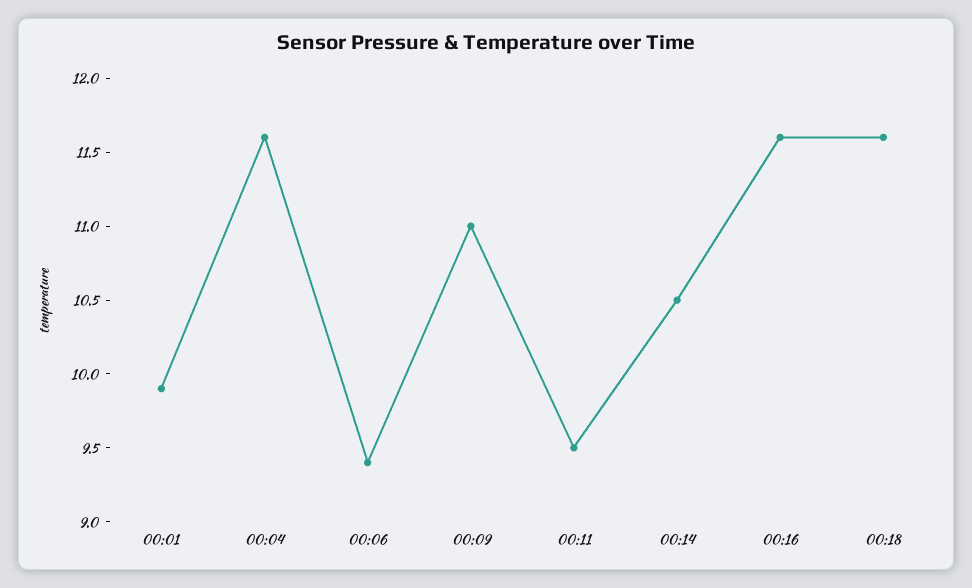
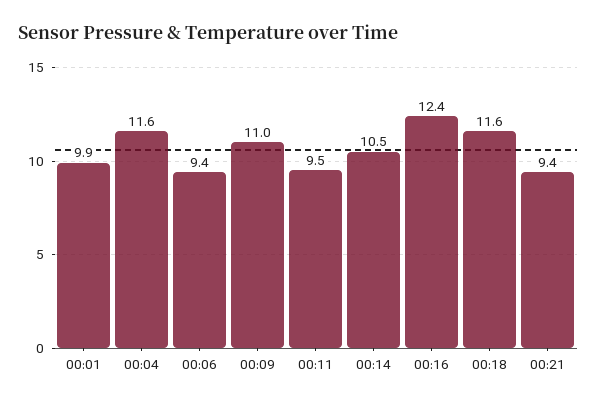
00:16: 11.6 -> 12.4
00:21: none -> 9.4

